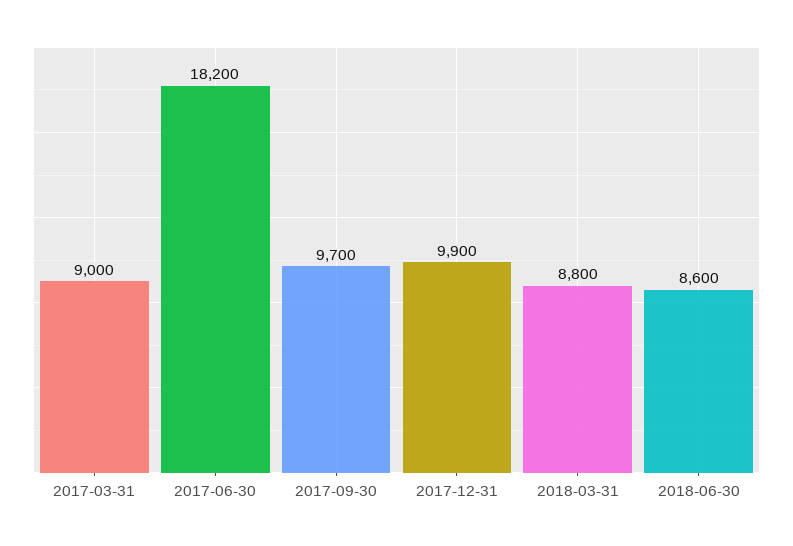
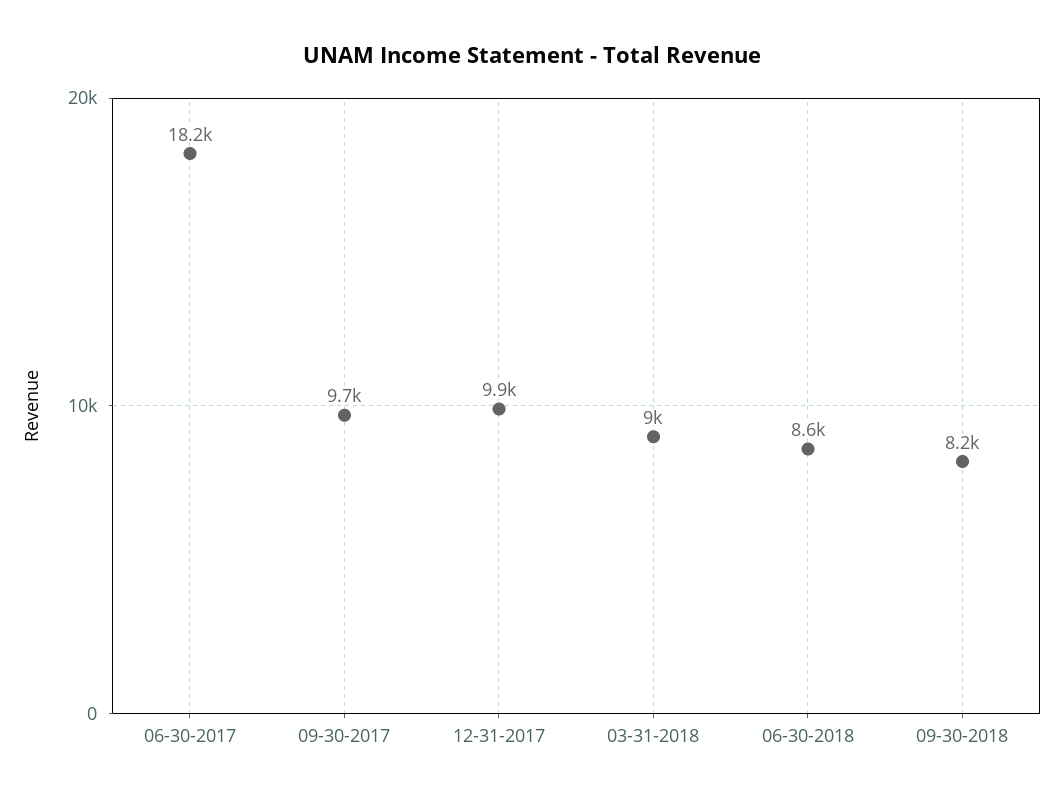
2017-03-31: 9000 -> none
2018-03-31: 8800 -> 9000
09-30-2018: none -> 8200

